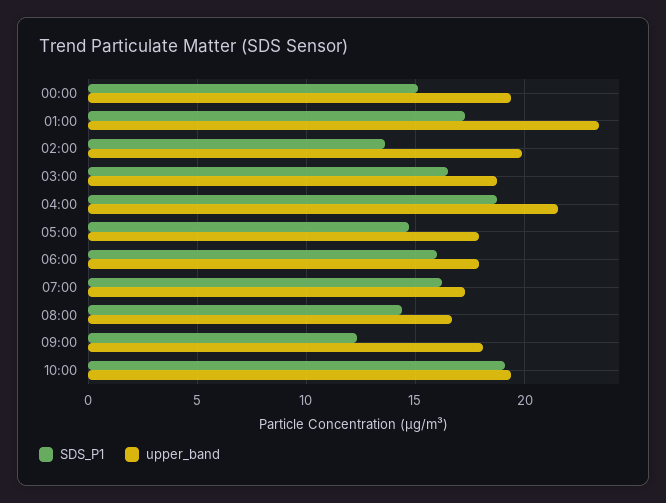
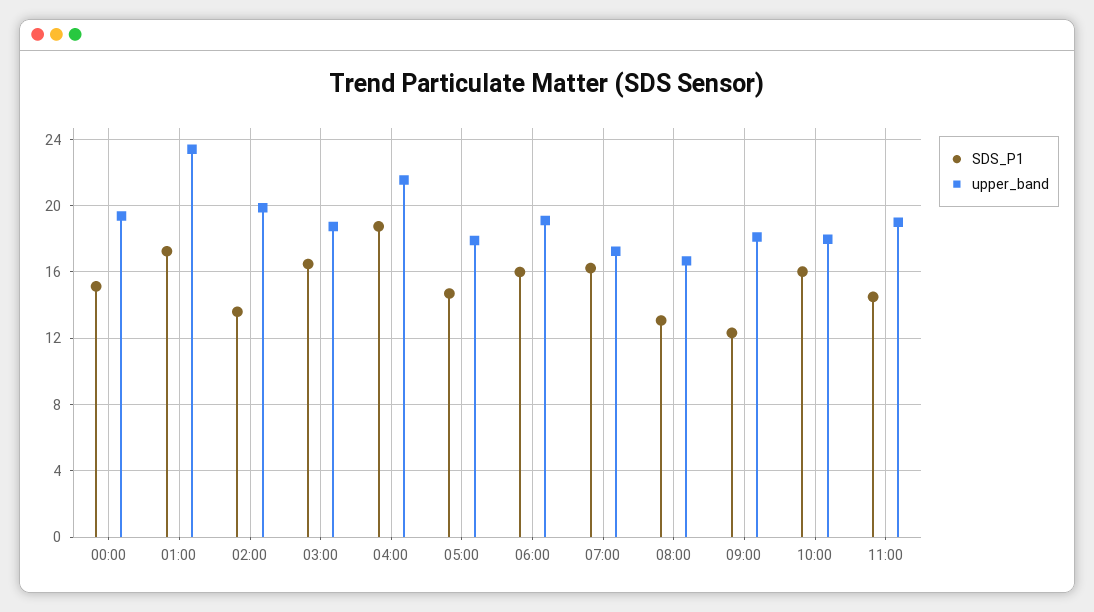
upper_band, 06:00: 18 -> 19
SDS_P1, 08:00: 14.5 -> 13
SDS_P1, 10:00: 19 -> 16
upper_band, 10:00: 19.5 -> 18
SDS_P1, 11:00: none -> 14.5
upper_band, 11:00: none -> 19

